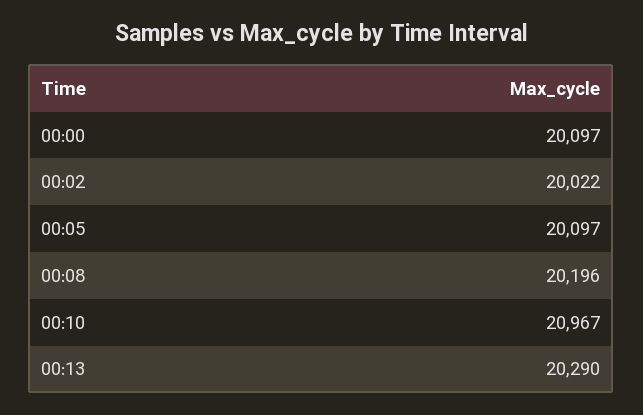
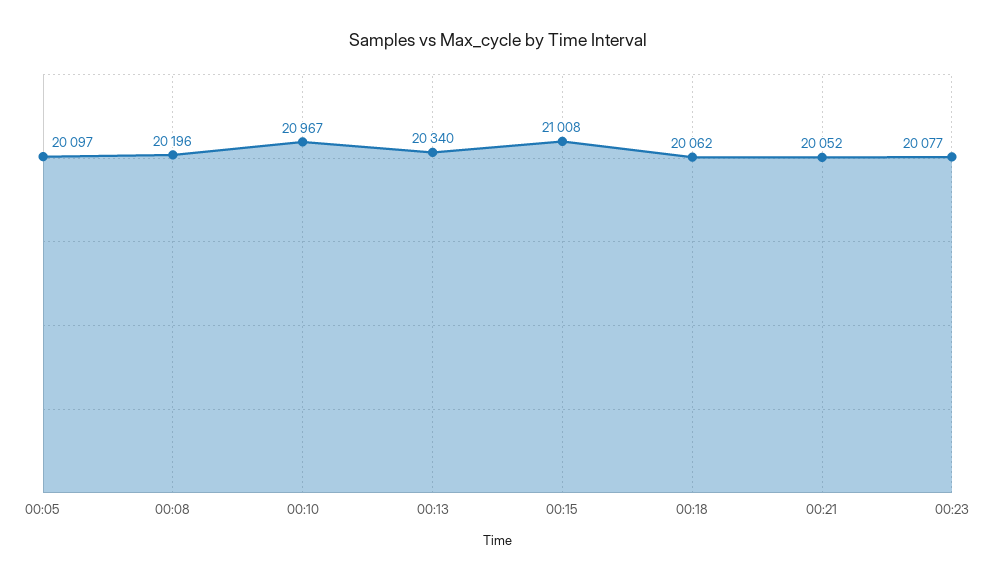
00:00: 20097 -> none
00:02: 20022 -> none
00:13: 20290 -> 20340
00:15: none -> 21008
00:18: none -> 20062
00:21: none -> 20052
00:23: none -> 20077

